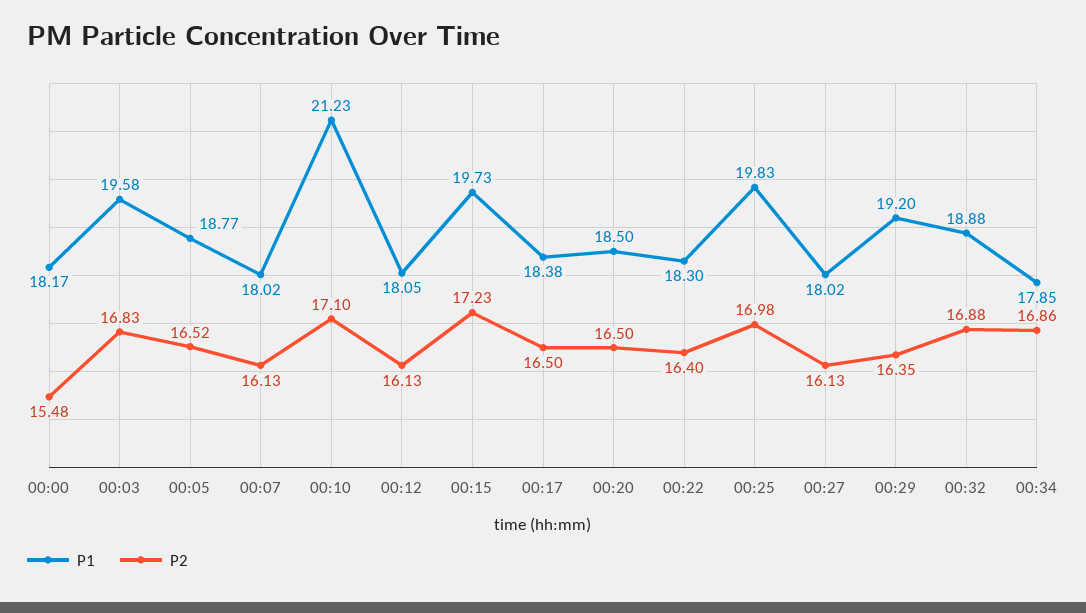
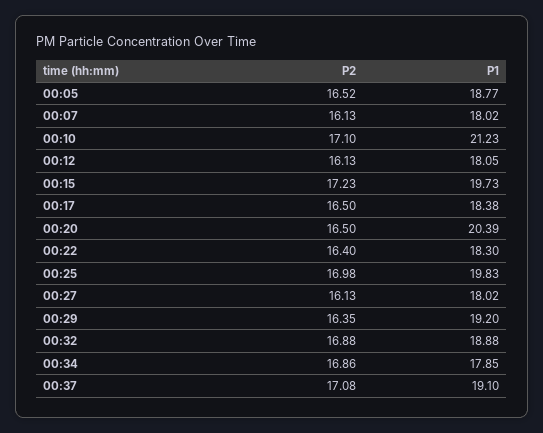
P1, 00:00: 18.17 -> none
P2, 00:00: 15.48 -> none
P1, 00:03: 19.58 -> none
P2, 00:03: 16.83 -> none
P1, 00:20: 18.5 -> 20.39
P2, 00:37: none -> 17.08
P1, 00:37: none -> 19.1

